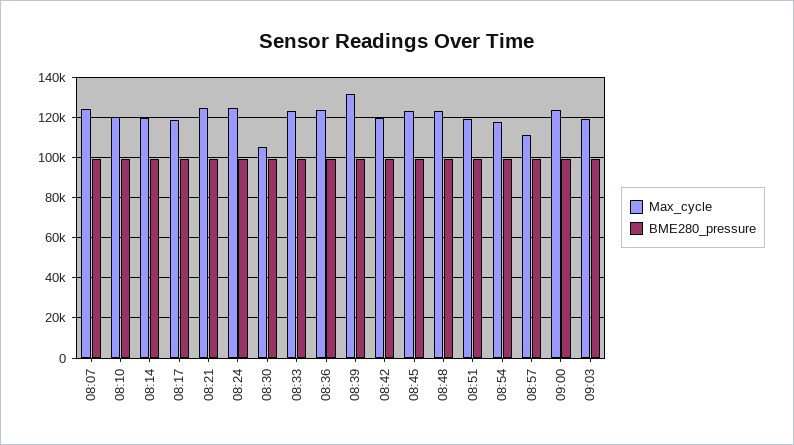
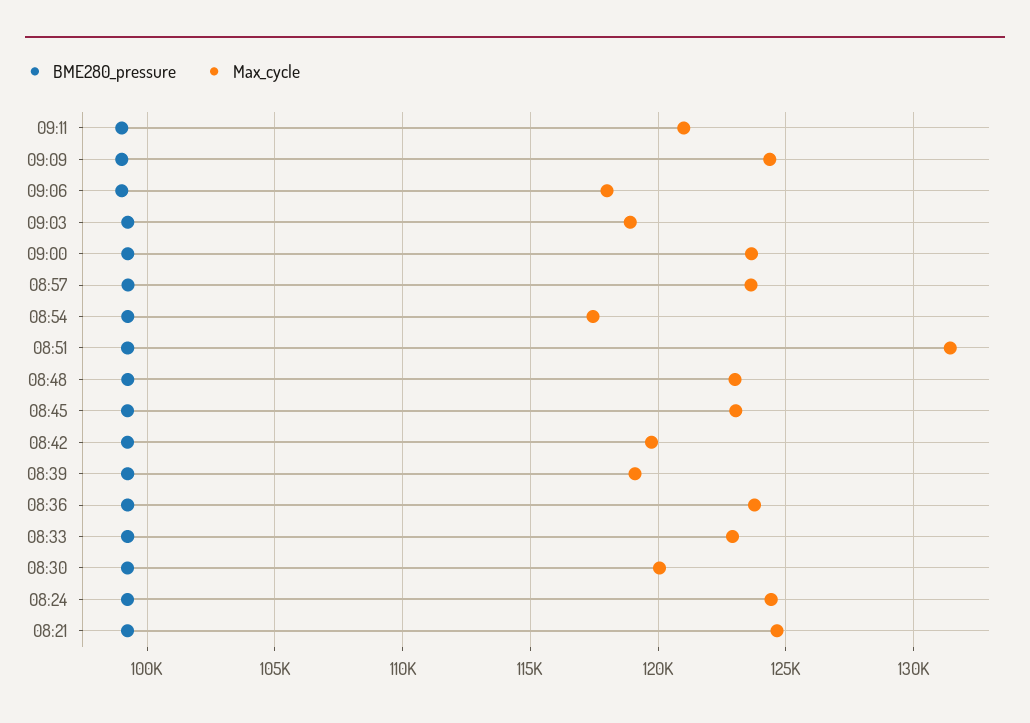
Max_cycle, 08:07: 125000 -> none
BME280_pressure, 08:07: 100000 -> none
Max_cycle, 08:10: 120000 -> none
BME280_pressure, 08:10: 100000 -> none
Max_cycle, 08:14: 120000 -> none
BME280_pressure, 08:14: 100000 -> none
Max_cycle, 08:17: 120000 -> none
BME280_pressure, 08:17: 100000 -> none
Max_cycle, 08:30: 105000 -> 120000
Max_cycle, 08:39: 130000 -> 119000
Max_cycle, 08:51: 120000 -> 131500
Max_cycle, 08:57: 110000 -> 123500
BME280_pressure, 09:11: none -> 99000
Max_cycle, 09:11: none -> 121000
BME280_pressure, 09:09: none -> 99000
Max_cycle, 09:09: none -> 124500
BME280_pressure, 09:06: none -> 99000
Max_cycle, 09:06: none -> 118000

